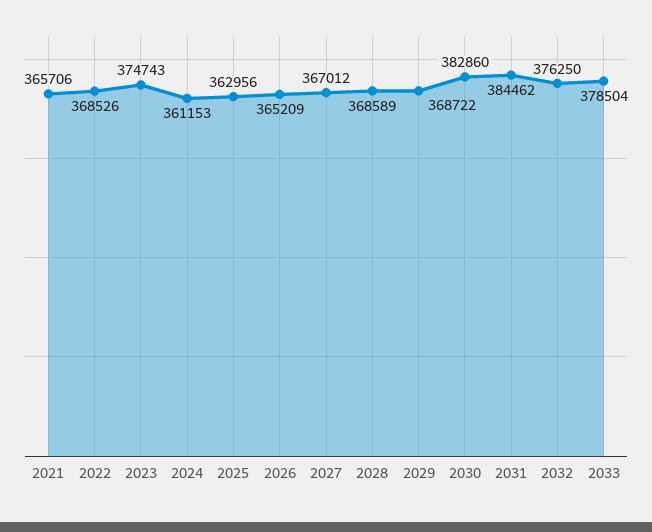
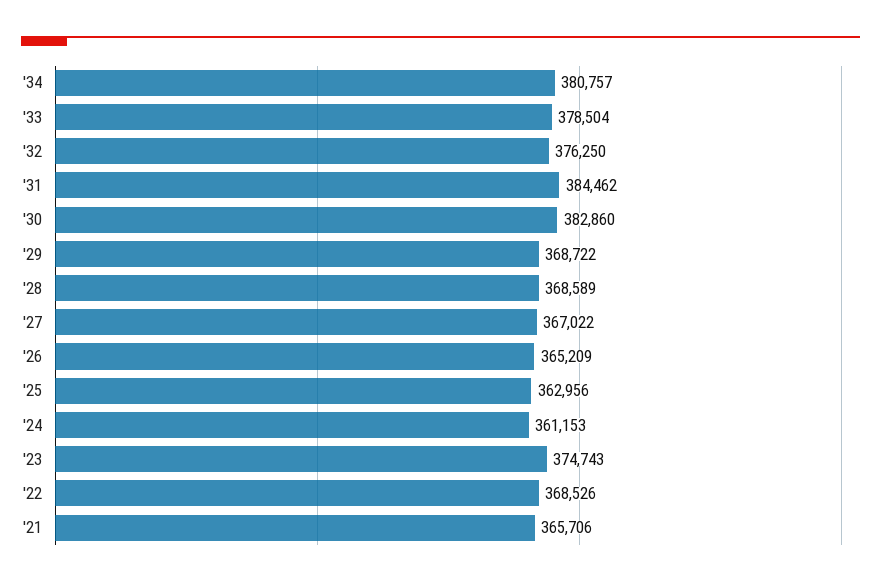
2027: 367012 -> 367022
'34: none -> 380757

